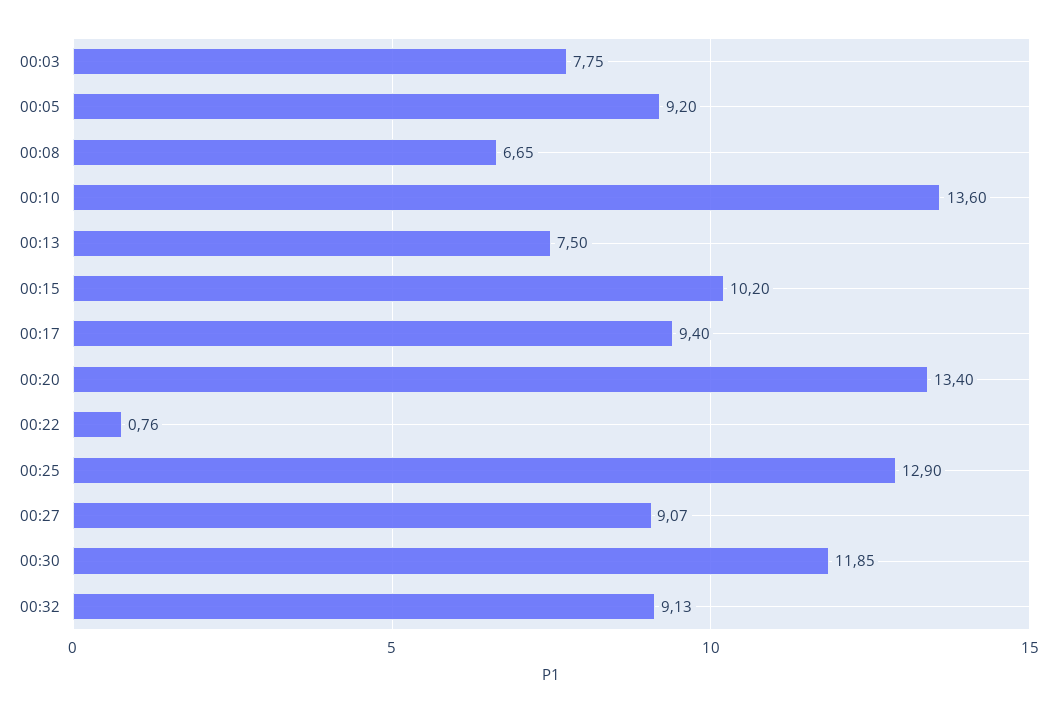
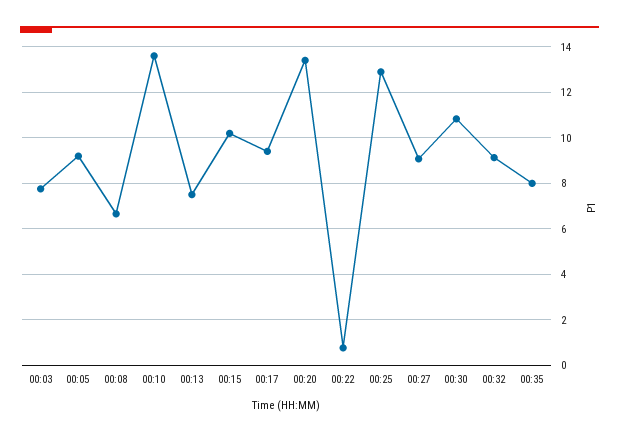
00:30: 11.85 -> 11
00:35: none -> 8

